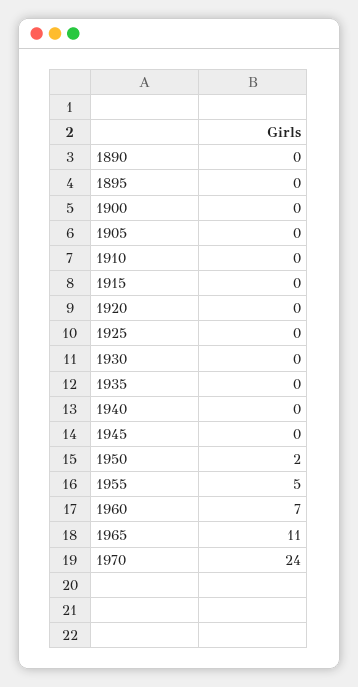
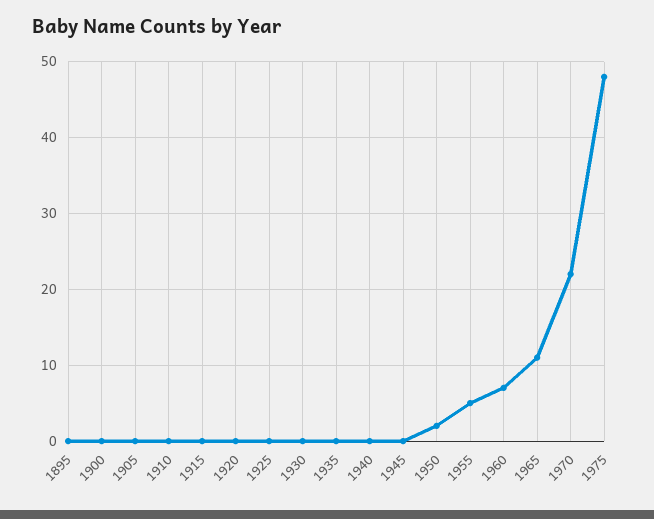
1890: 0 -> none
1970: 24 -> 22
1975: none -> 48

